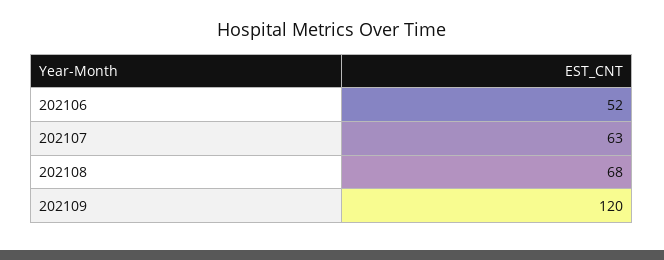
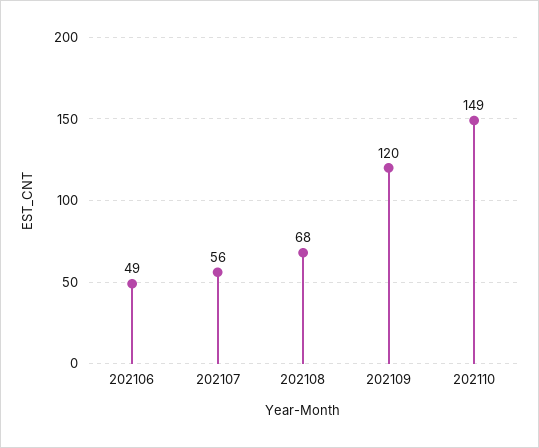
202106: 52 -> 49
202107: 63 -> 56
202110: none -> 149

